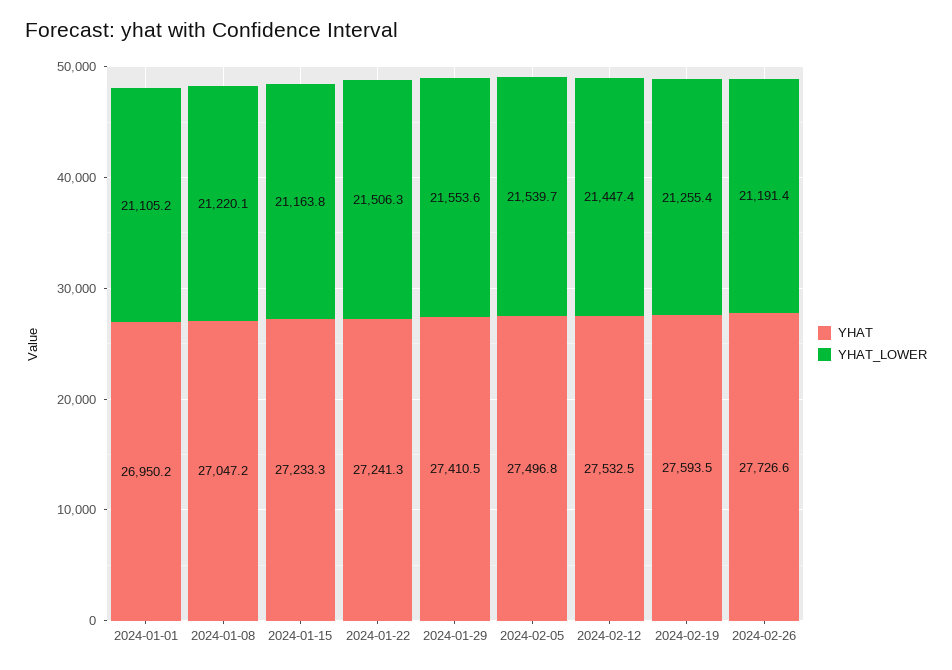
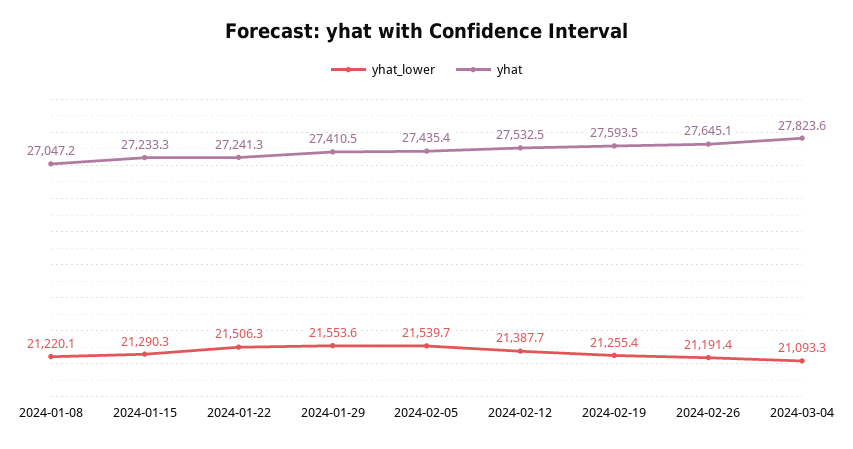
YHAT, 2024-01-01: 26950.2 -> none
YHAT_LOWER, 2024-01-01: 21105.2 -> none
YHAT_LOWER, 2024-01-15: 21163.8 -> 21290.3
YHAT, 2024-02-05: 27496.8 -> 27435.4
YHAT_LOWER, 2024-02-12: 21447.4 -> 21387.7
YHAT, 2024-02-26: 27726.6 -> 27645.1
YHAT_LOWER, 2024-03-04: none -> 21093.3
YHAT, 2024-03-04: none -> 27823.6

